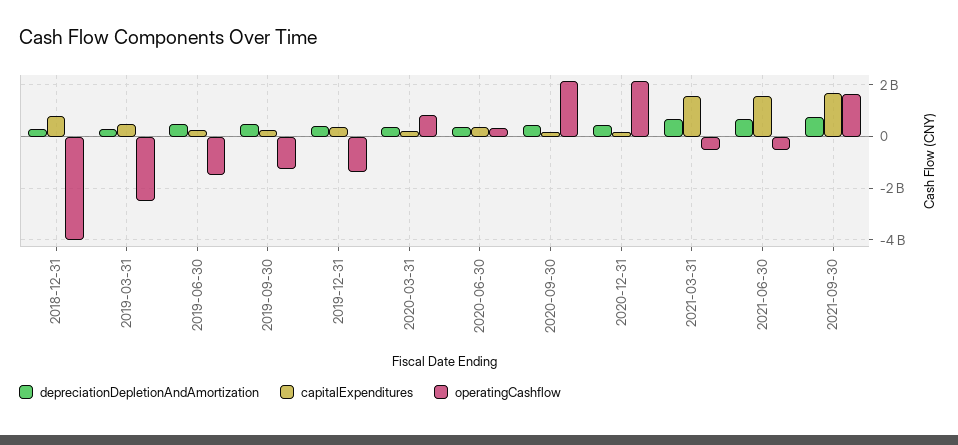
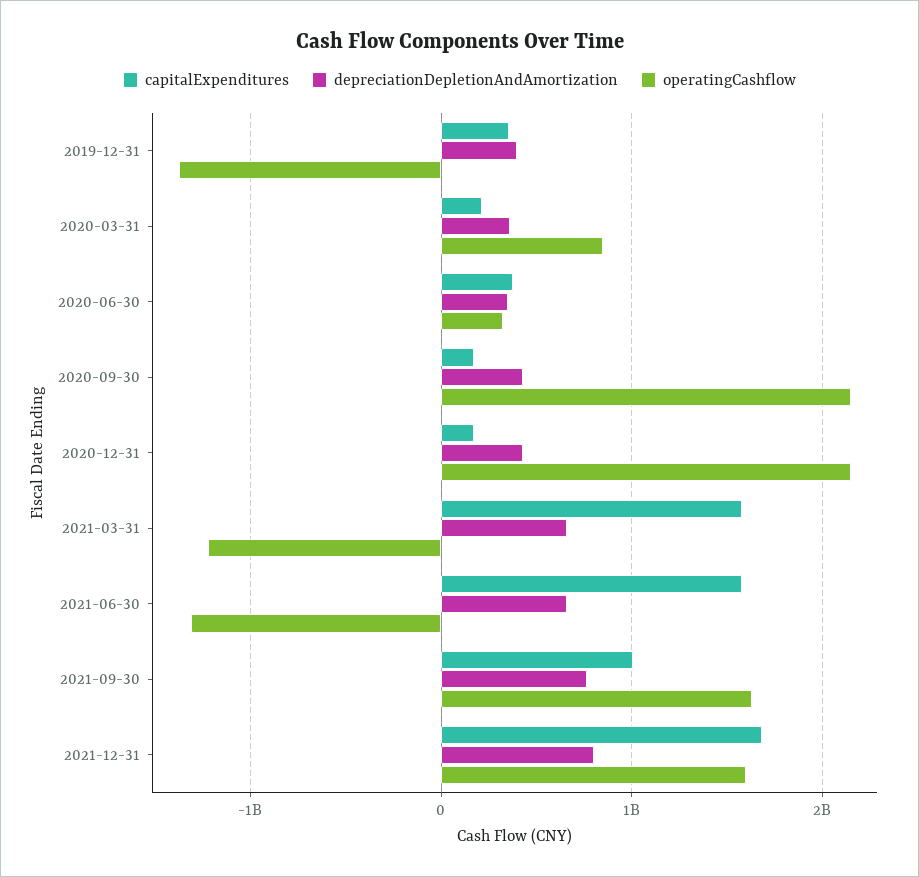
depreciationDepletionAndAmortization, 2018-12-31: 250000000 -> none
capitalExpenditures, 2018-12-31: 750000000 -> none
operatingCashflow, 2018-12-31: -4000000000 -> none
depreciationDepletionAndAmortization, 2019-03-31: 250000000 -> none
capitalExpenditures, 2019-03-31: 500000000 -> none
operatingCashflow, 2019-03-31: -2500000000 -> none
depreciationDepletionAndAmortization, 2019-06-30: 500000000 -> none
capitalExpenditures, 2019-06-30: 250000000 -> none
operatingCashflow, 2019-06-30: -1500000000 -> none
depreciationDepletionAndAmortization, 2019-09-30: 500000000 -> none
capitalExpenditures, 2019-09-30: 250000000 -> none
operatingCashflow, 2019-09-30: -1250000000 -> none
operatingCashflow, 2021-03-31: -500000000 -> -1200000000
operatingCashflow, 2021-06-30: -500000000 -> -1300000000
capitalExpenditures, 2021-09-30: 1750000000 -> 1000000000
capitalExpenditures, 2021-12-31: none -> 1700000000
depreciationDepletionAndAmortization, 2021-12-31: none -> 800000000
operatingCashflow, 2021-12-31: none -> 1600000000

